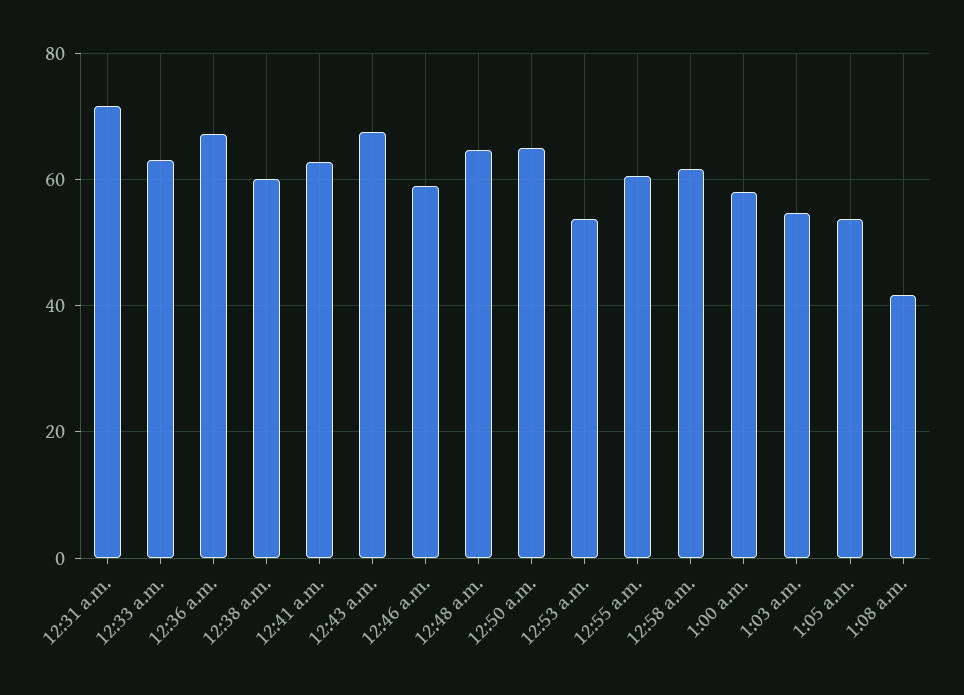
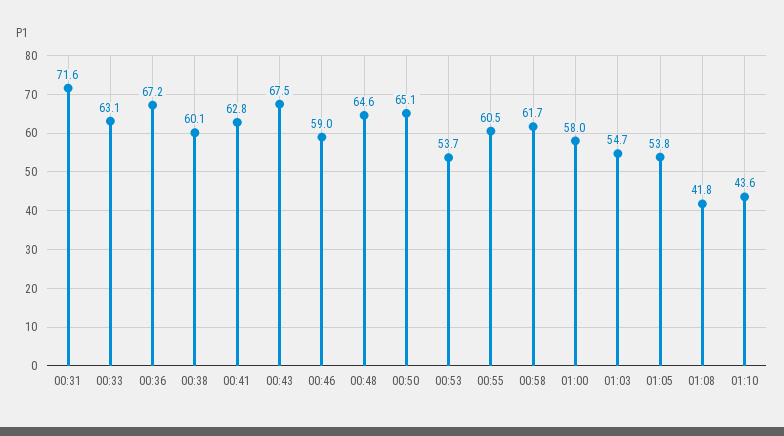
01:10: none -> 43.6

